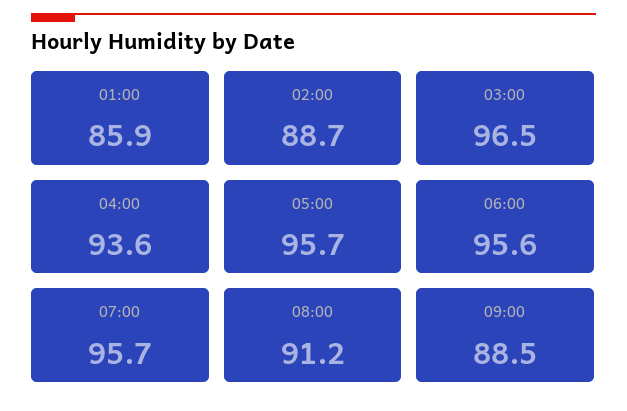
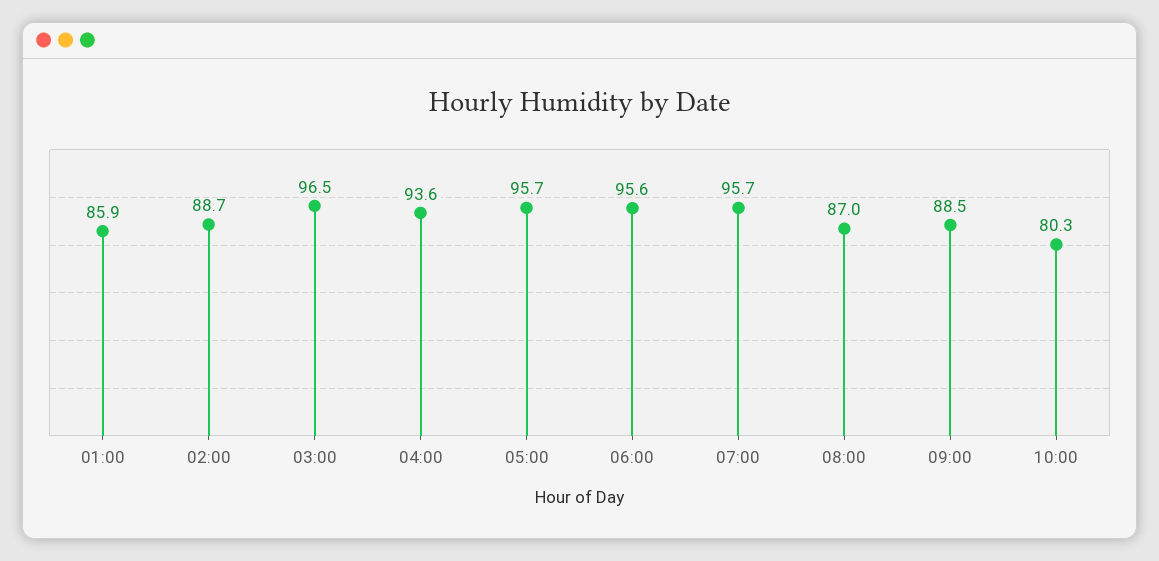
08:00: 91.2 -> 87
10:00: none -> 80.3

